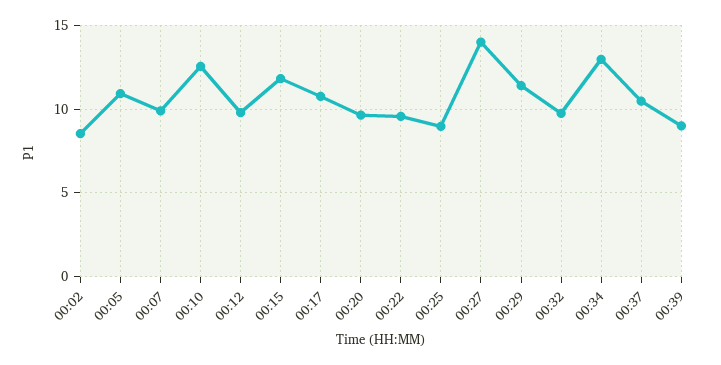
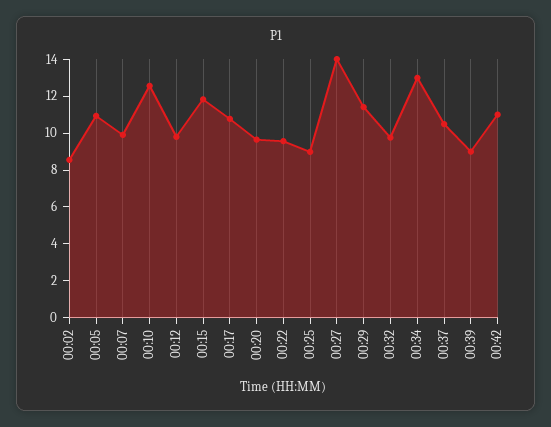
00:42: none -> 11

